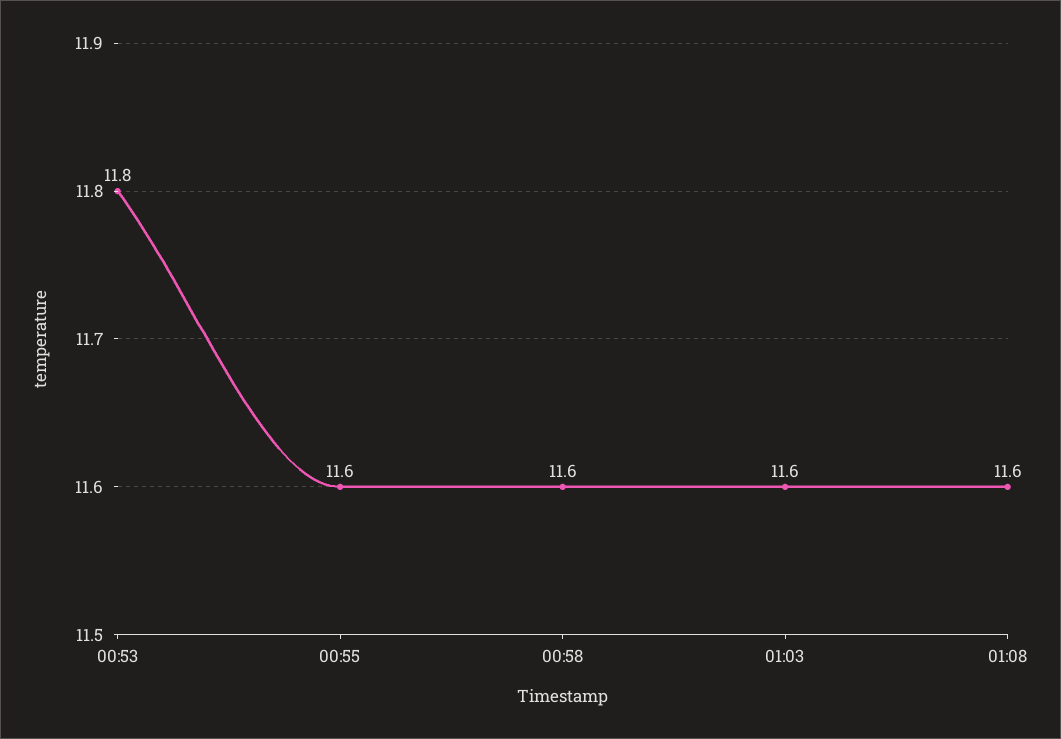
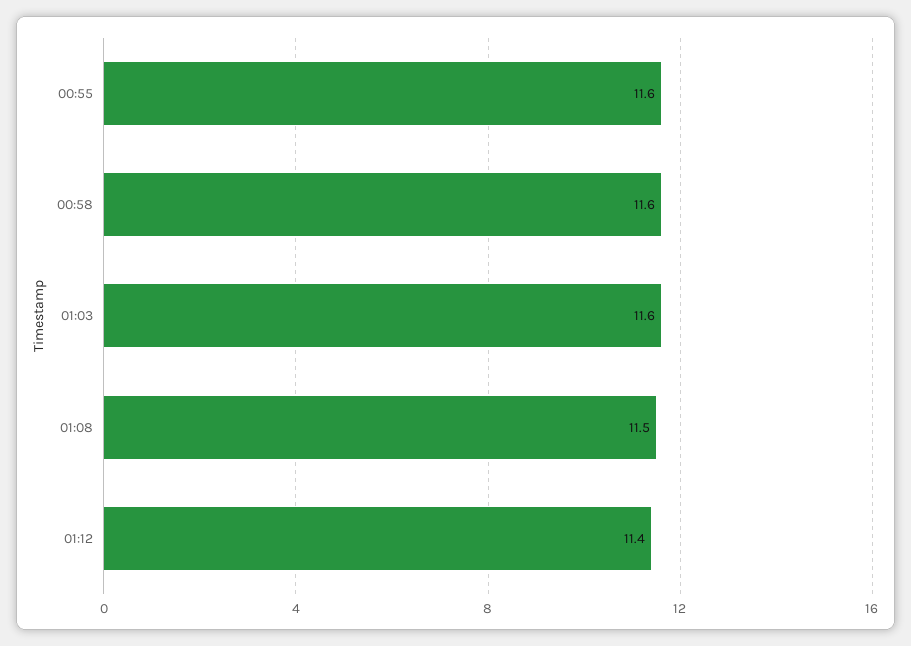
00:53: 11.8 -> none
01:08: 11.6 -> 11.5
01:12: none -> 11.4

